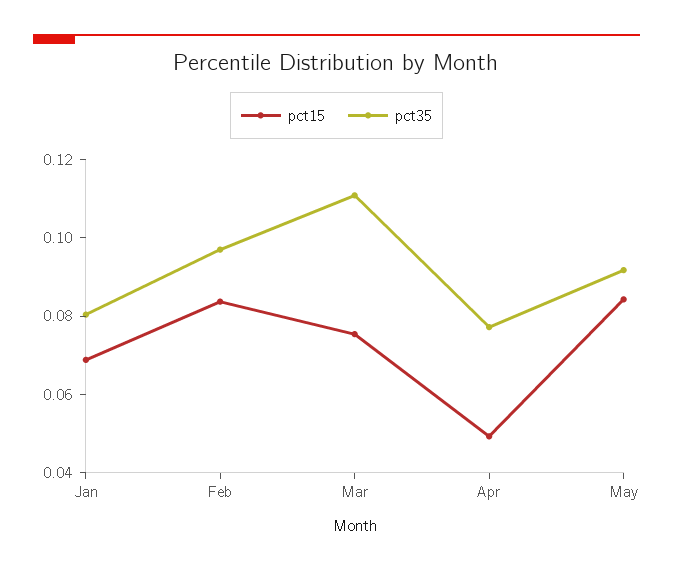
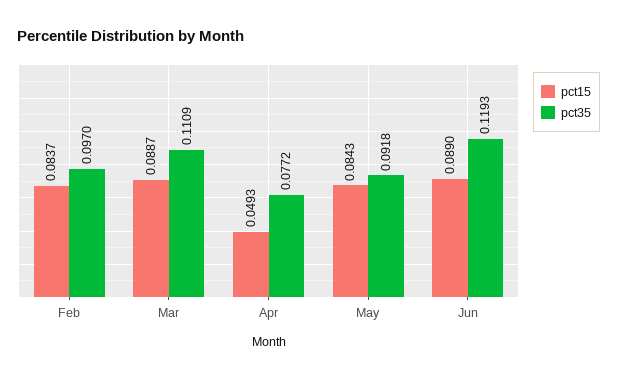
pct15, Jan: 0.07 -> none
pct35, Jan: 0.08 -> none
pct15, Mar: 0.075 -> 0.0887
pct15, Jun: none -> 0.089
pct35, Jun: none -> 0.1193

